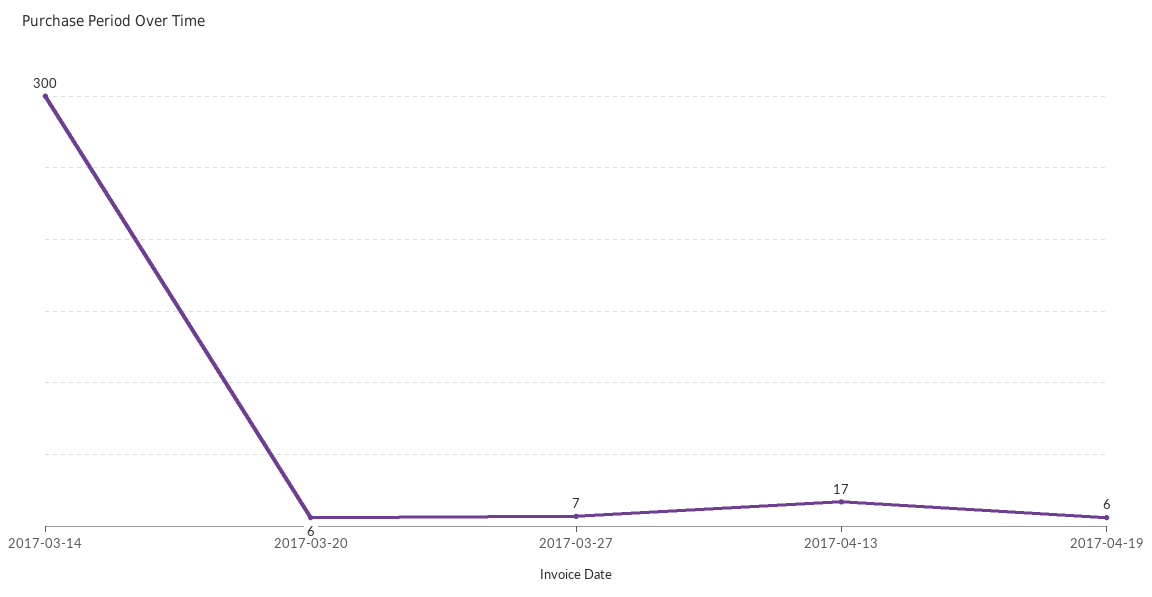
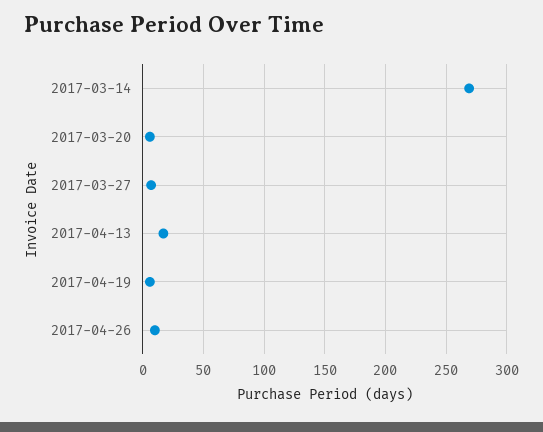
2017-03-14: 300 -> 270
2017-04-26: none -> 10

